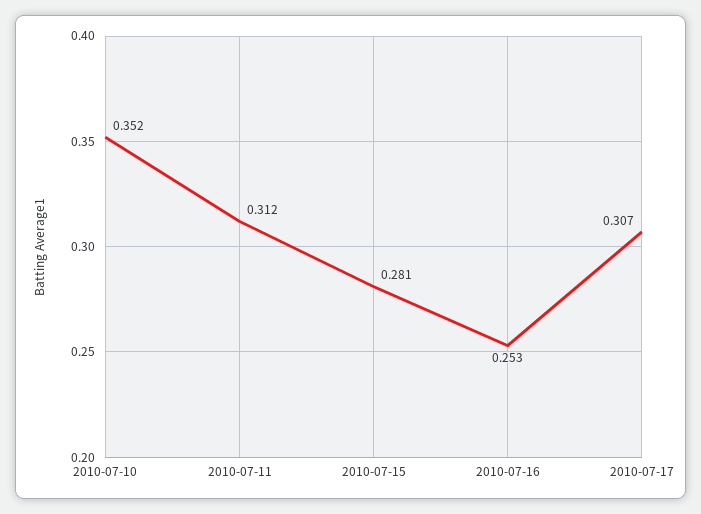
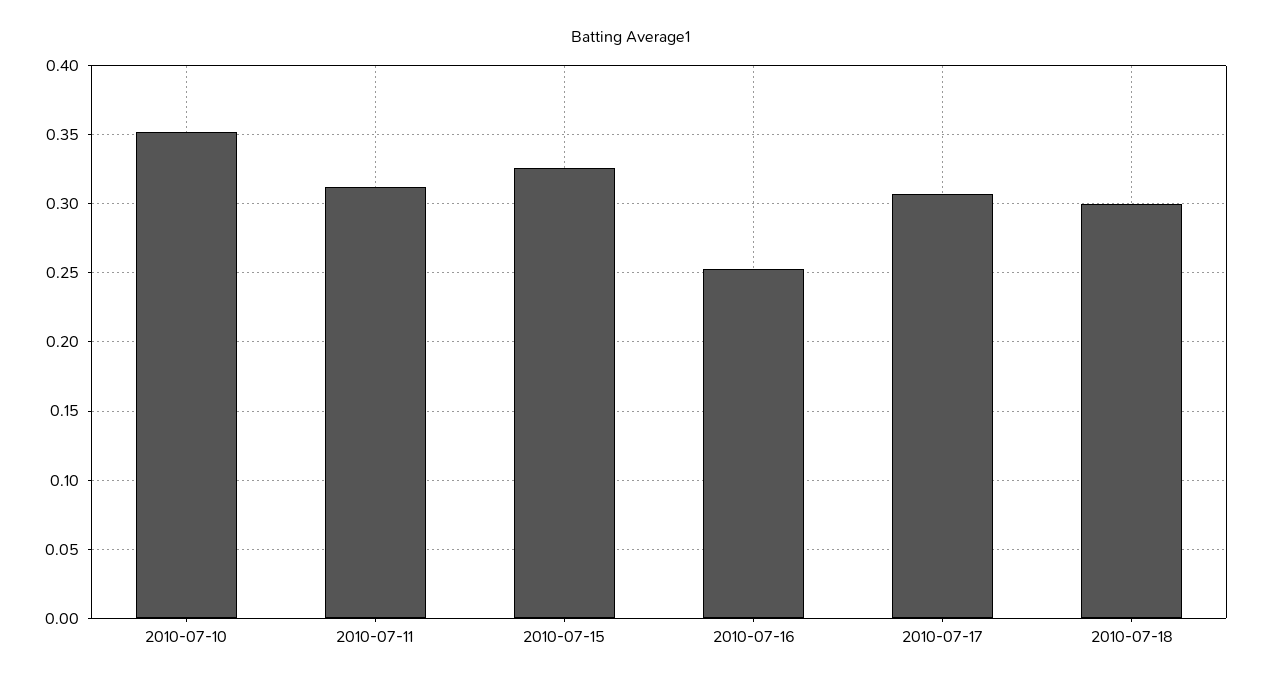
2010-07-15: 0.281 -> 0.325
2010-07-18: none -> 0.3

